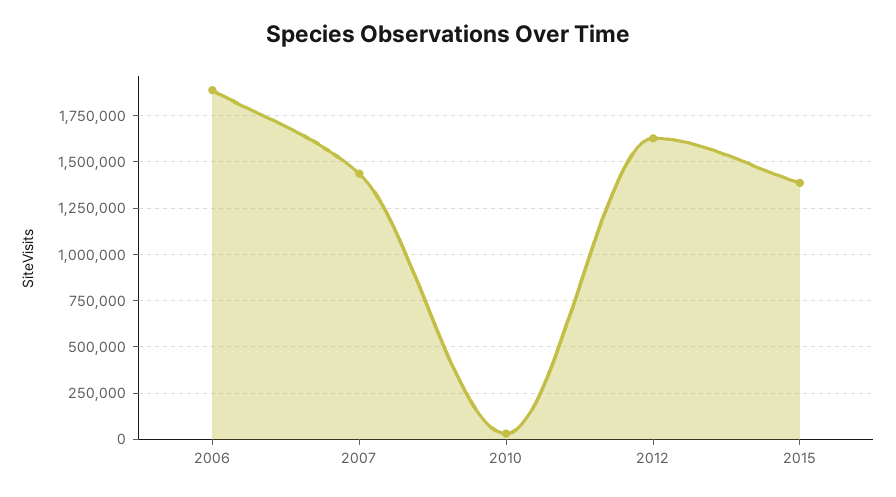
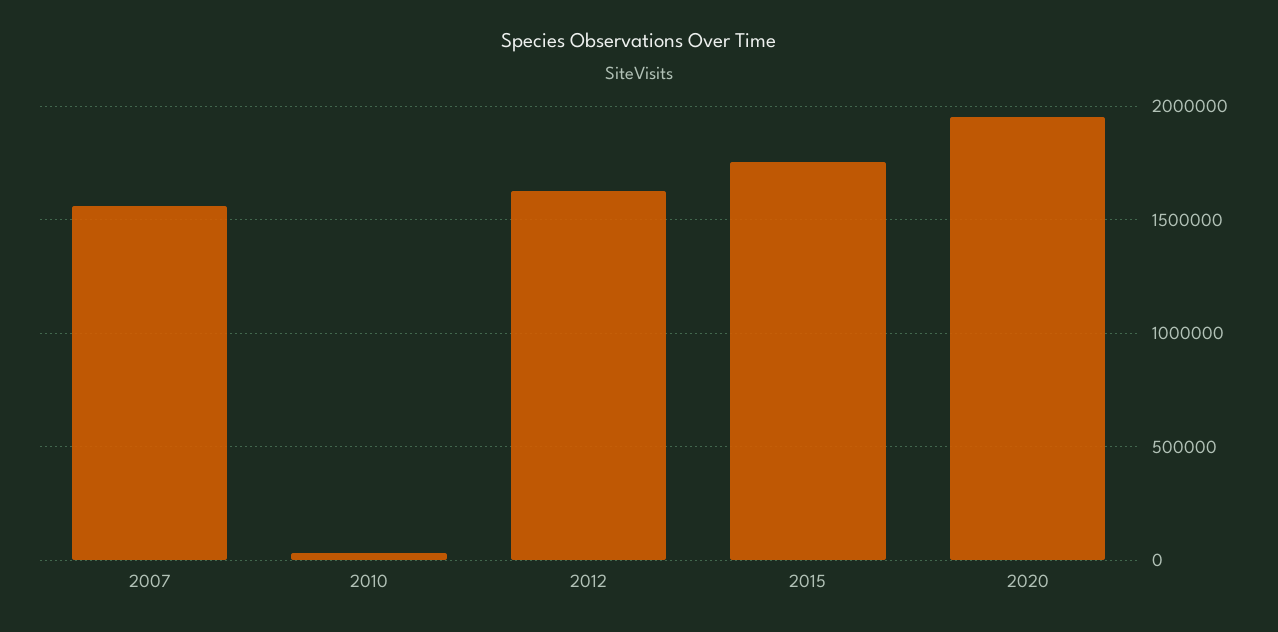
2006: 1900000 -> none
2007: 1450000 -> 1550000
2015: 1400000 -> 1750000
2020: none -> 1950000

